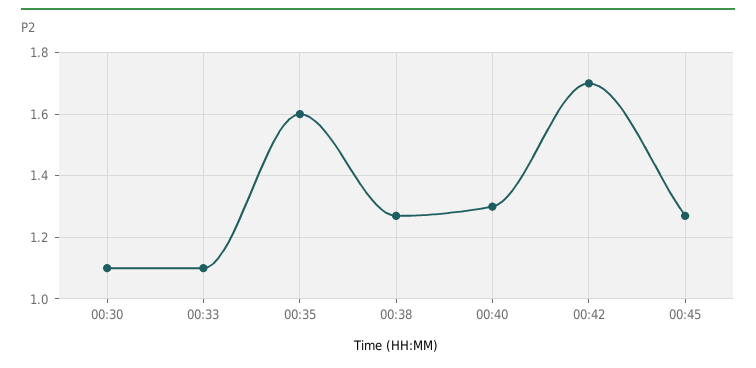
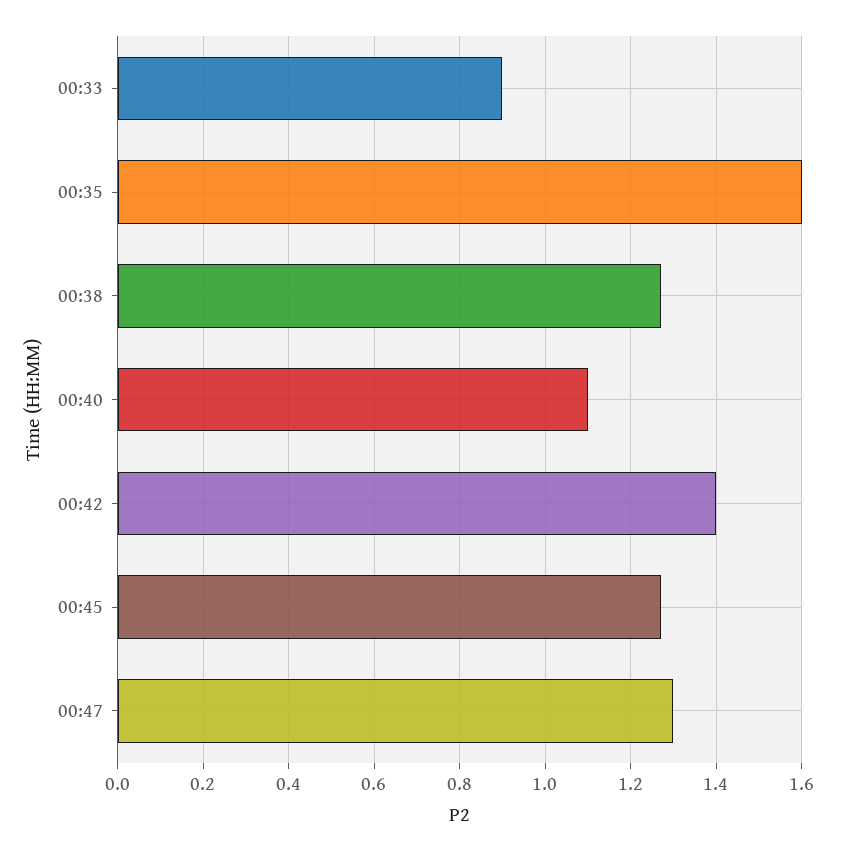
00:30: 1.1 -> none
00:33: 1.1 -> 0.9
00:40: 1.3 -> 1.1
00:42: 1.7 -> 1.4
00:47: none -> 1.3

